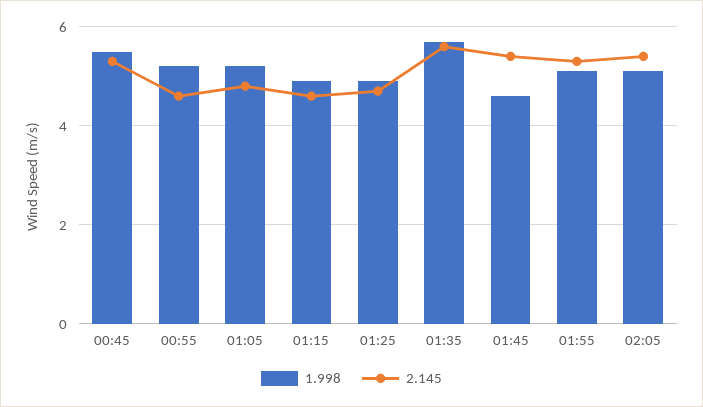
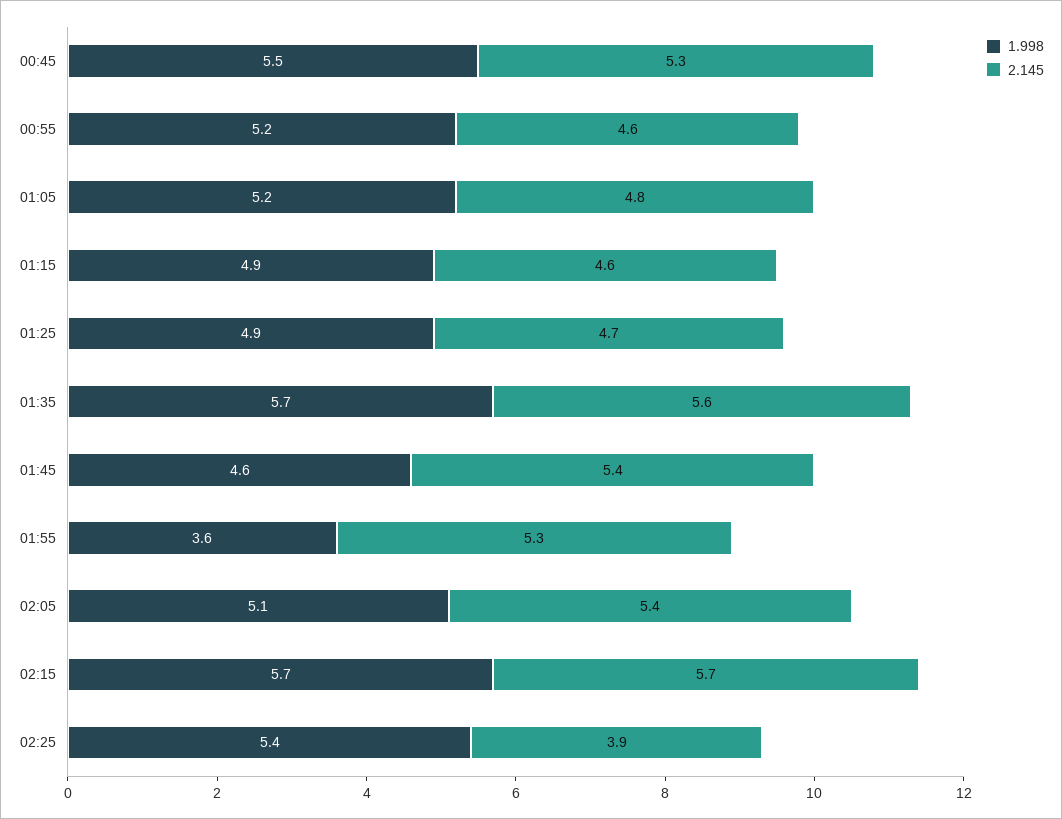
1.998, 01:55: 5 -> 3.6
1.998, 02:15: none -> 5.7
2.145, 02:15: none -> 5.7
1.998, 02:25: none -> 5.4
2.145, 02:25: none -> 3.9

